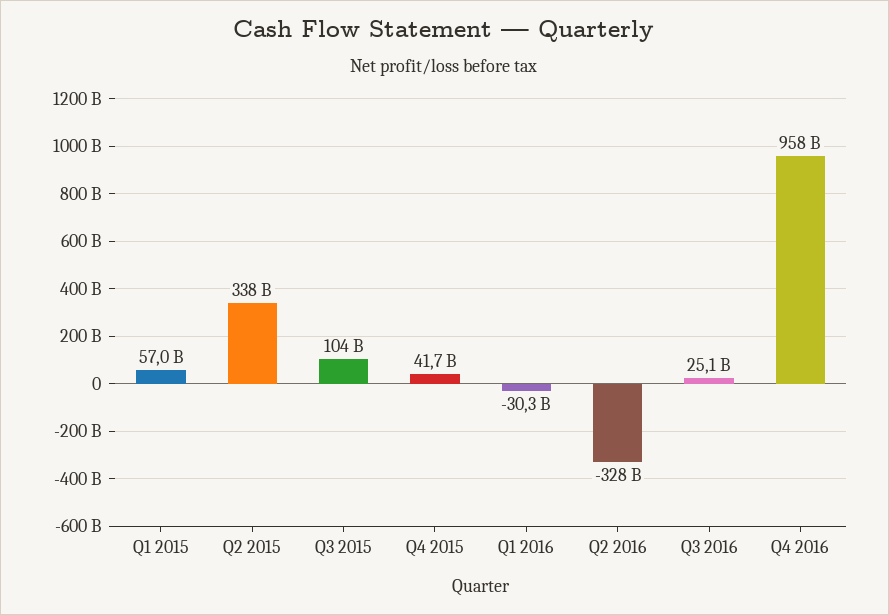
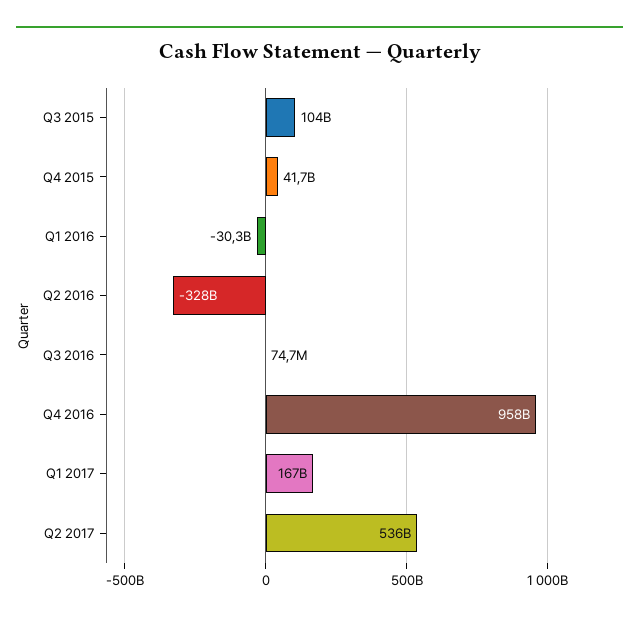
Q1 2015: 57000000000 -> none
Q2 2015: 338000000000 -> none
Q3 2016: 25100000000 -> 74700000
Q1 2017: none -> 167000000000
Q2 2017: none -> 536000000000

